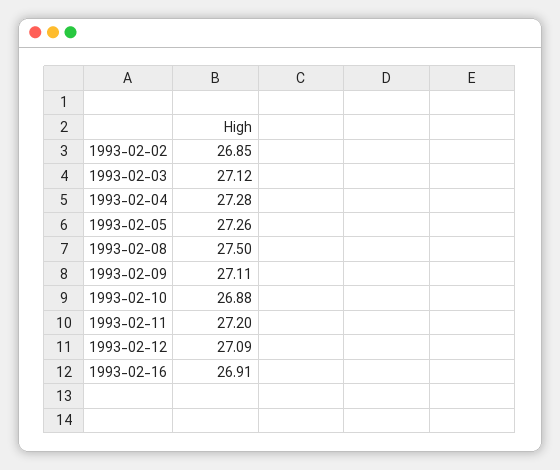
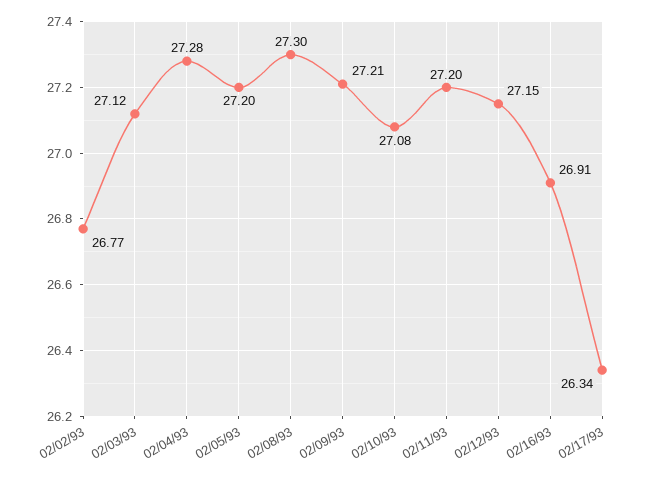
1993-02-02: 26.85 -> 26.77
1993-02-05: 27.26 -> 27.2
1993-02-08: 27.5 -> 27.3
1993-02-09: 27.11 -> 27.21
1993-02-10: 26.88 -> 27.08
1993-02-12: 27.09 -> 27.15
02/17/93: none -> 26.34

